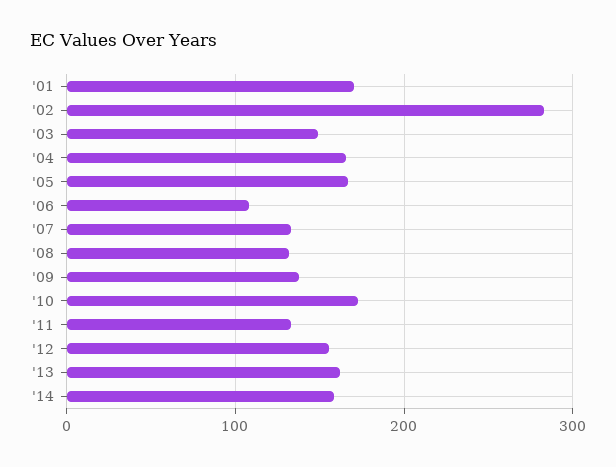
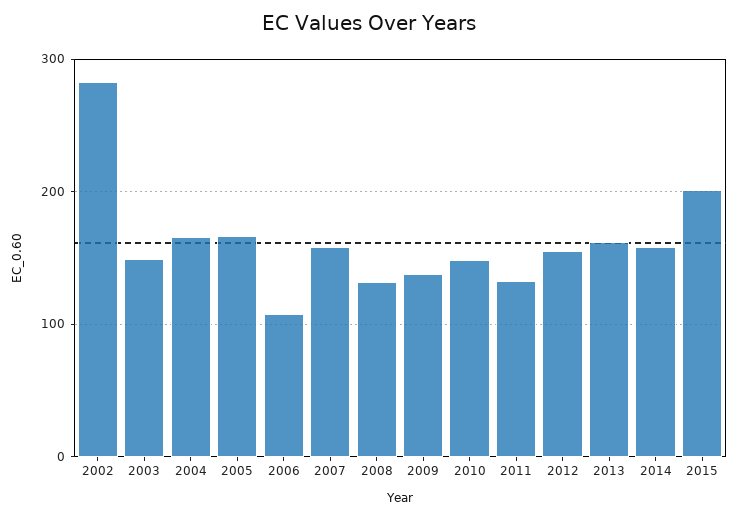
'01: 170 -> none
'07: 130 -> 160
'10: 170 -> 150
2015: none -> 200

